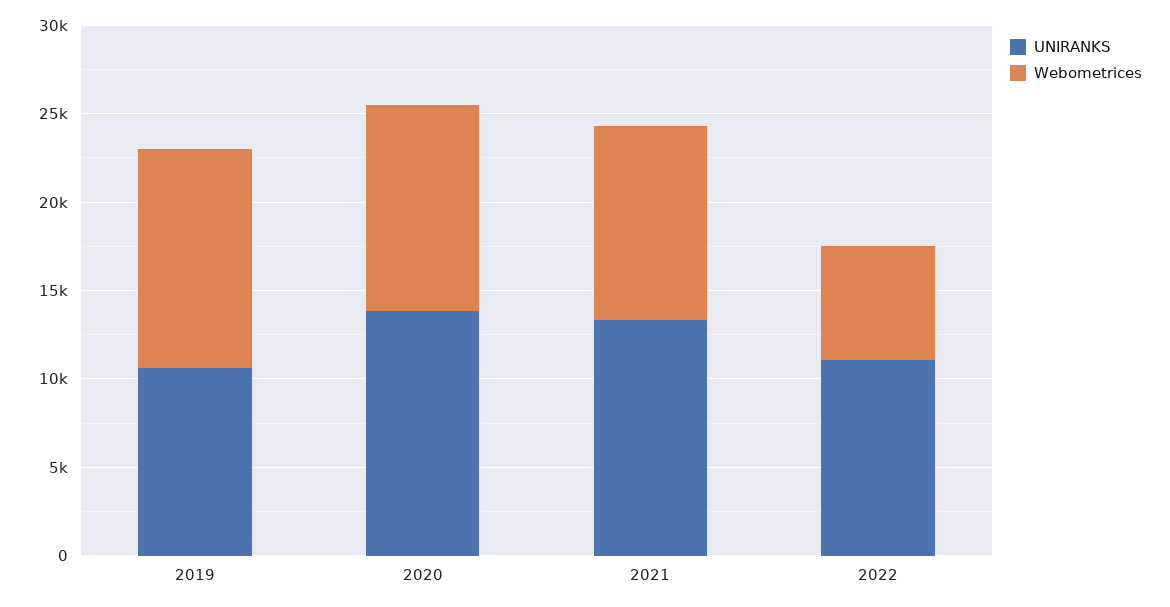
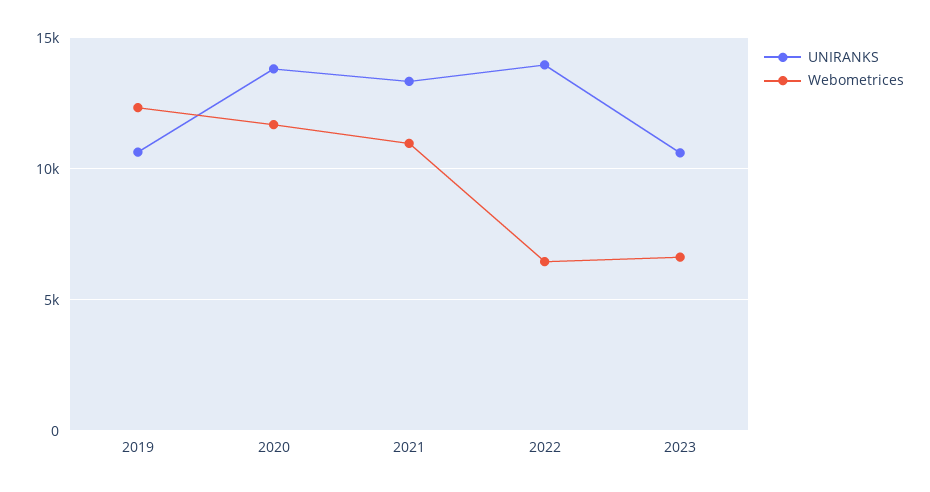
UNIRANKS, 2022: 11000 -> 14000
UNIRANKS, 2023: none -> 10500
Webometrices, 2023: none -> 6500

